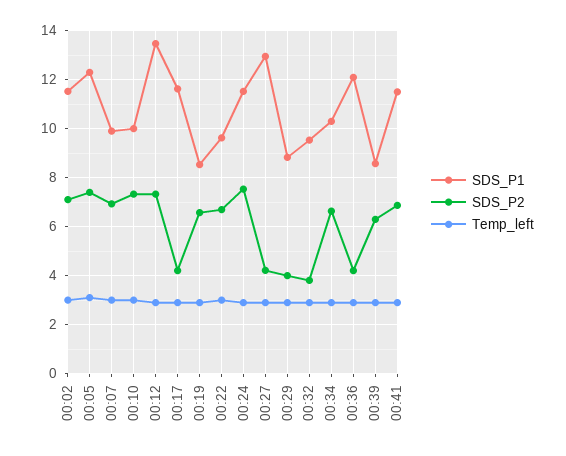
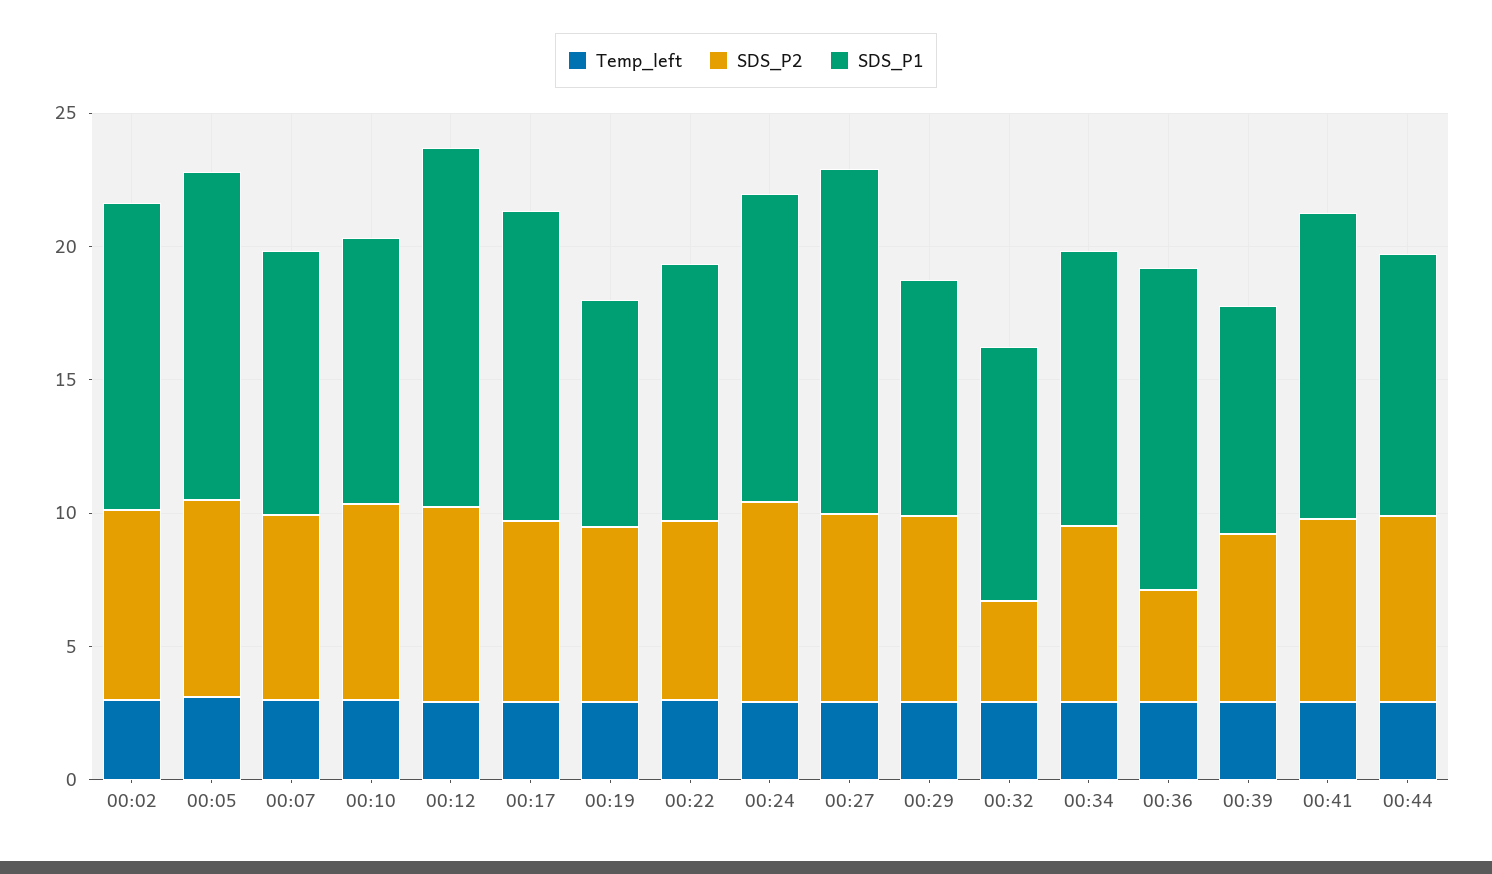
SDS_P2, 00:17: 4.25 -> 7
SDS_P2, 00:27: 4.25 -> 7
SDS_P2, 00:29: 4 -> 7
Temp_left, 00:44: none -> 3
SDS_P2, 00:44: none -> 7
SDS_P1, 00:44: none -> 10

